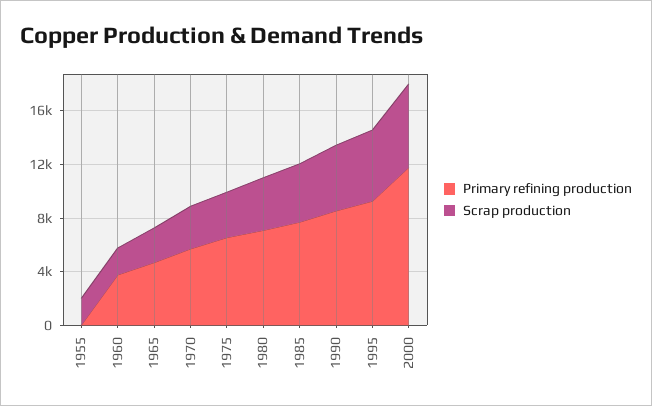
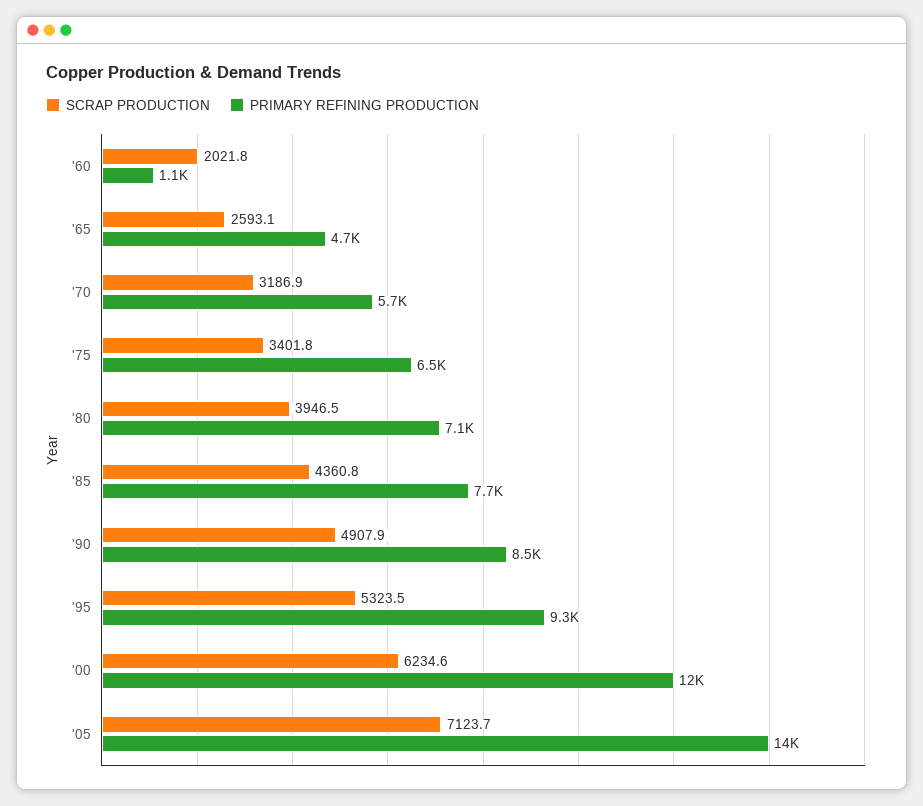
Primary refining production, 1955: 0 -> none
Scrap production, 1955: 2000 -> none
Primary refining production, 1960: 4000 -> 1100
Scrap production, '05: none -> 7123.7
Primary refining production, '05: none -> 14000

